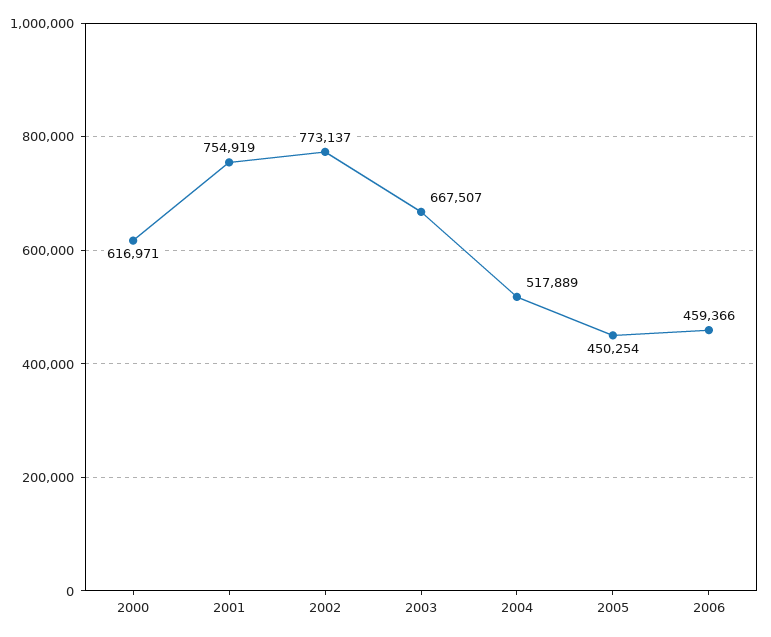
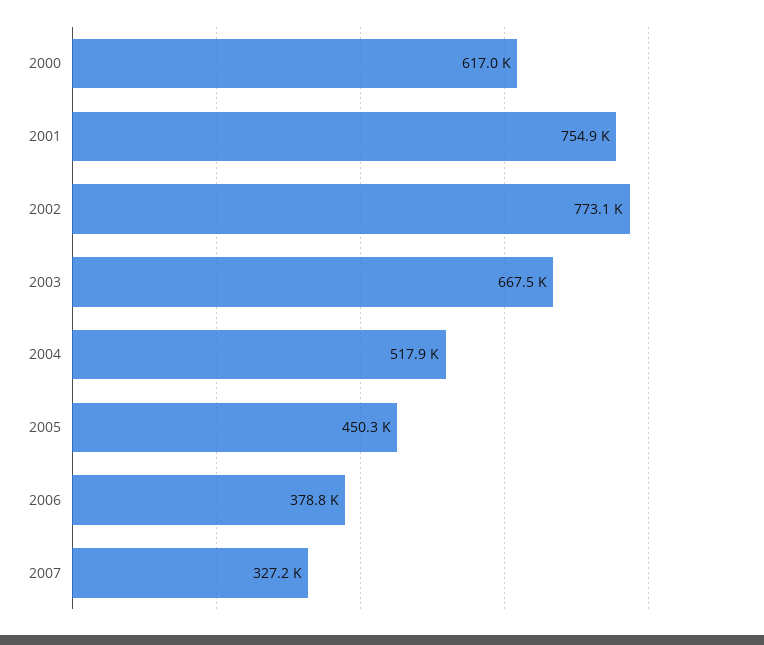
2006: 459366 -> 378800
2007: none -> 327200

